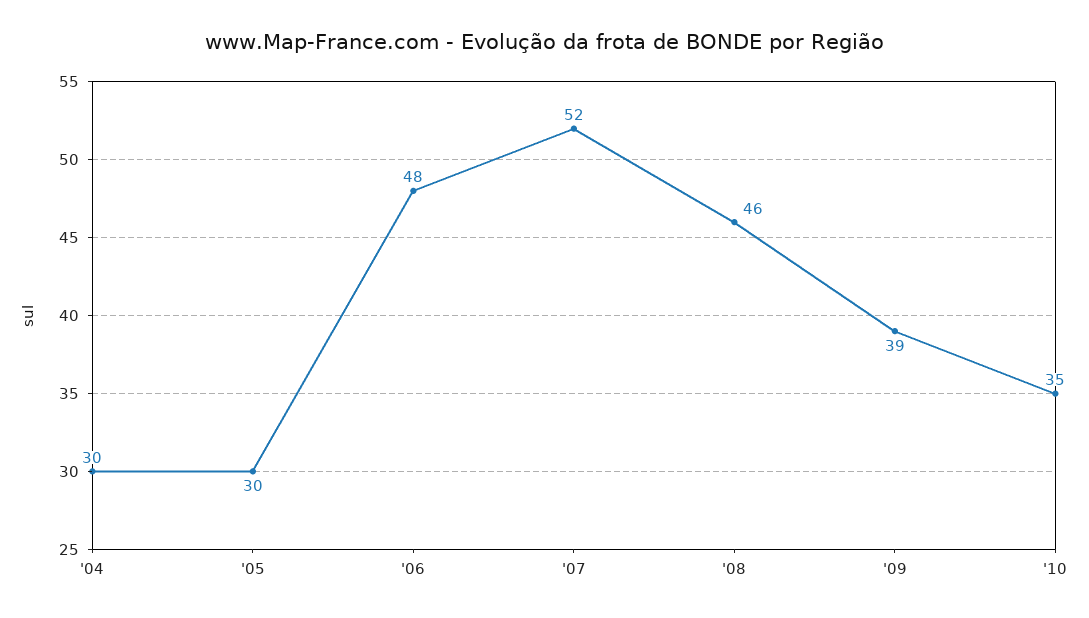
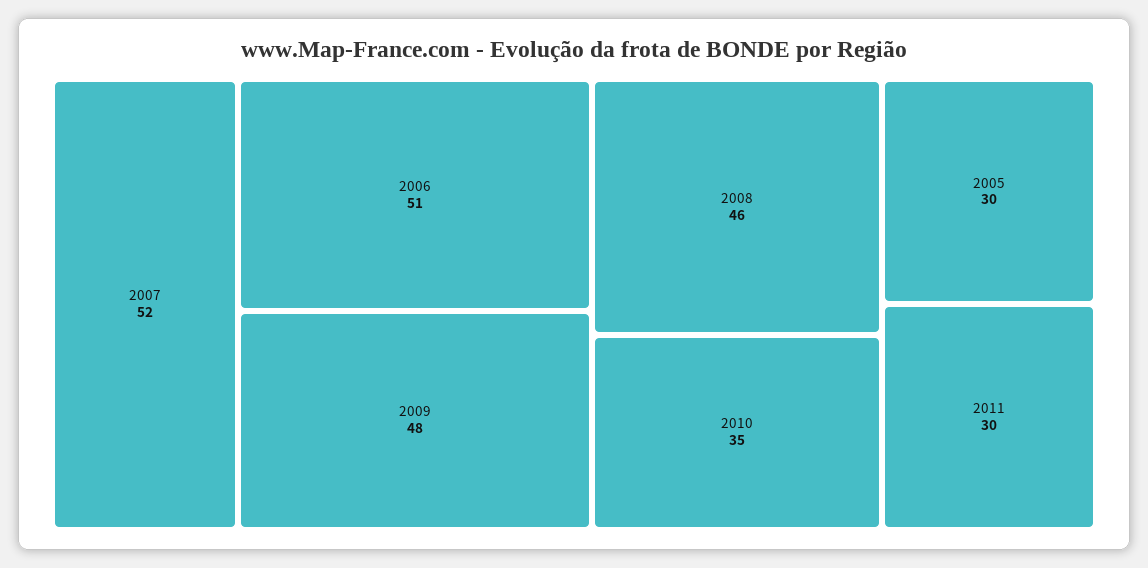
'04: 30 -> none
'06: 48 -> 51
'09: 39 -> 48
2011: none -> 30

